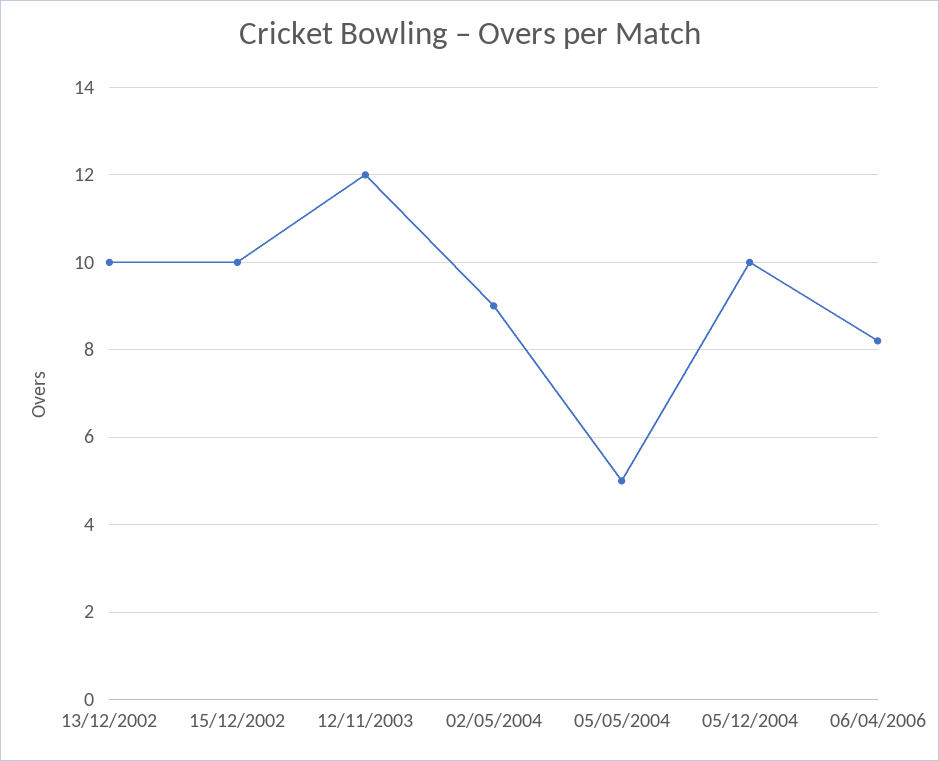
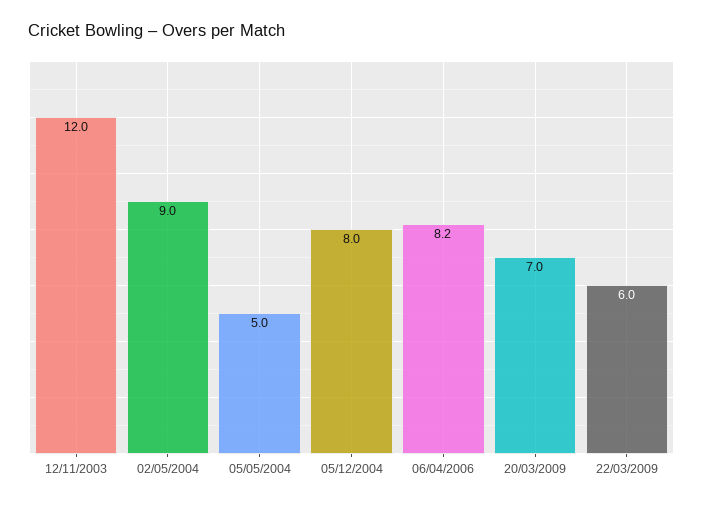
13/12/2002: 10 -> none
15/12/2002: 10 -> none
05/12/2004: 10 -> 8
20/03/2009: none -> 7
22/03/2009: none -> 6

